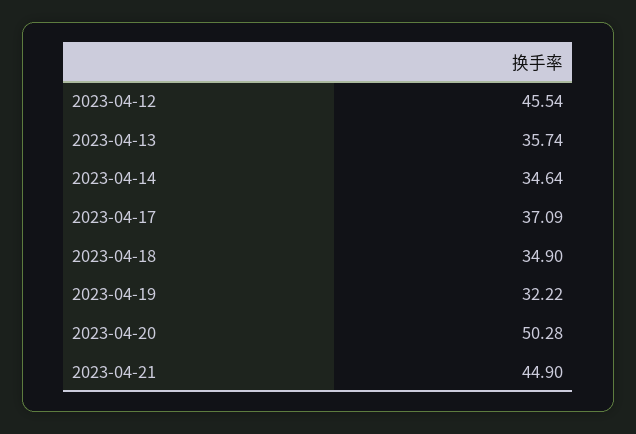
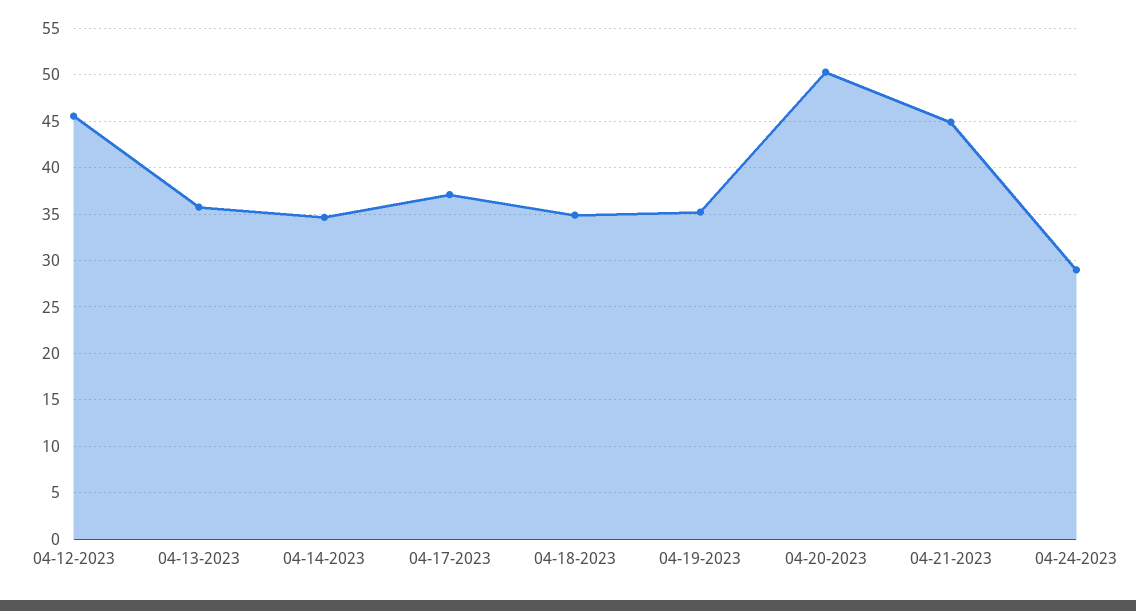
2023-04-19: 32.22 -> 35
04-24-2023: none -> 29

